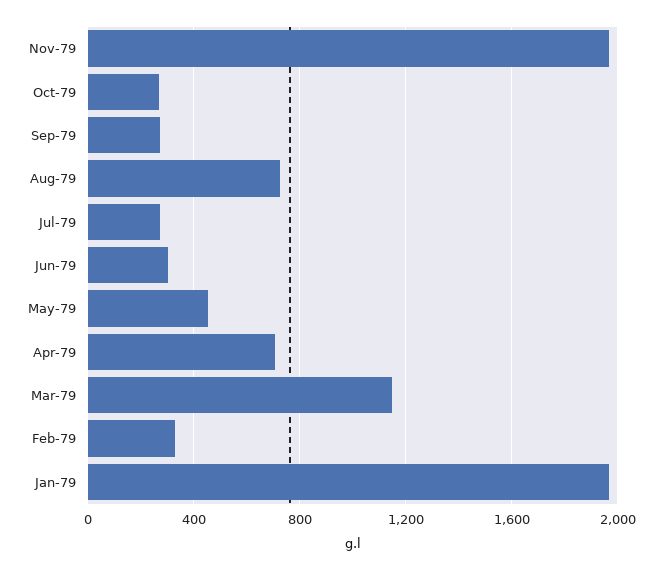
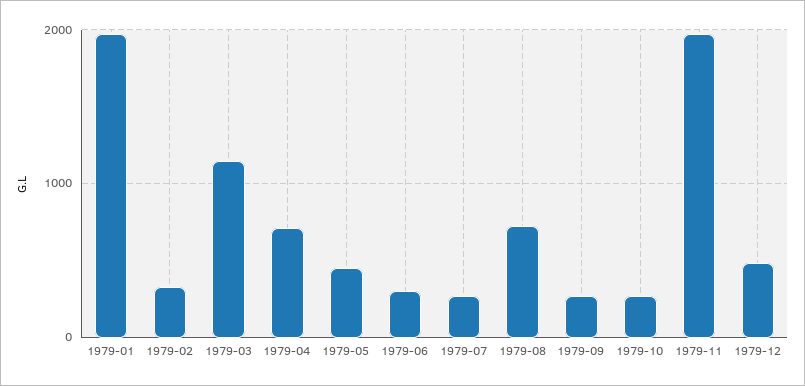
1979-12: none -> 500

